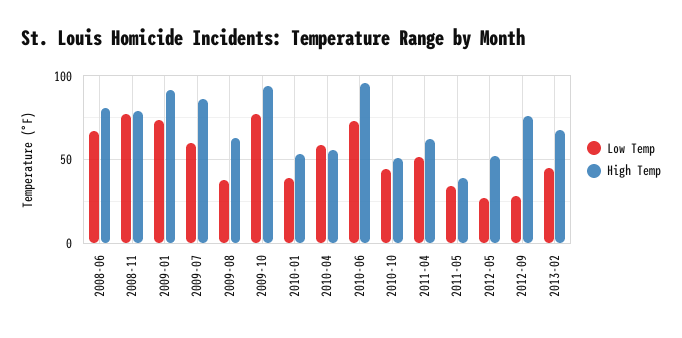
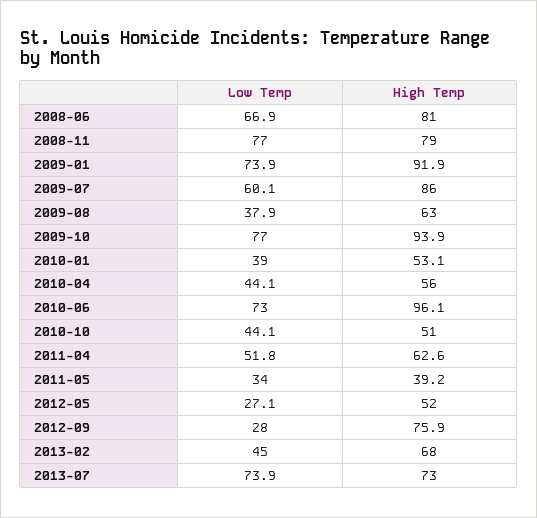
Low Temp, 2010-04: 60 -> 44.1
Low Temp, 2013-07: none -> 73.9
High Temp, 2013-07: none -> 73

